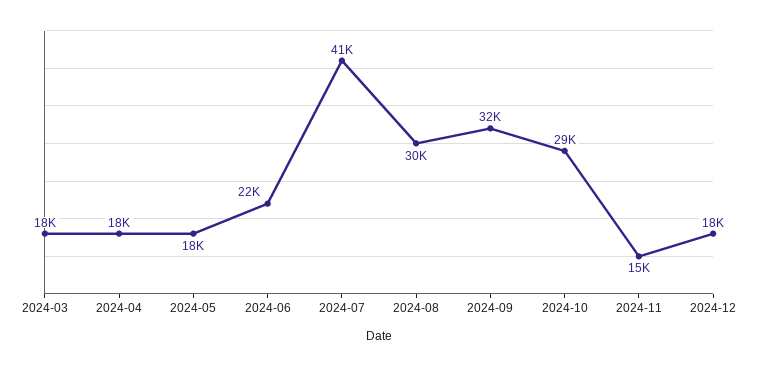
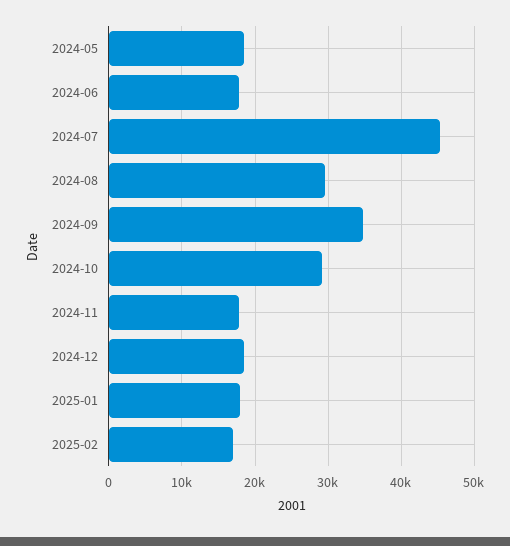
2024-03: 18000 -> none
2024-04: 18000 -> none
2024-06: 22000 -> 18000
2024-07: 41000 -> 45000
2024-09: 32000 -> 35000
2024-11: 15000 -> 18000
2025-01: none -> 18000
2025-02: none -> 17000

